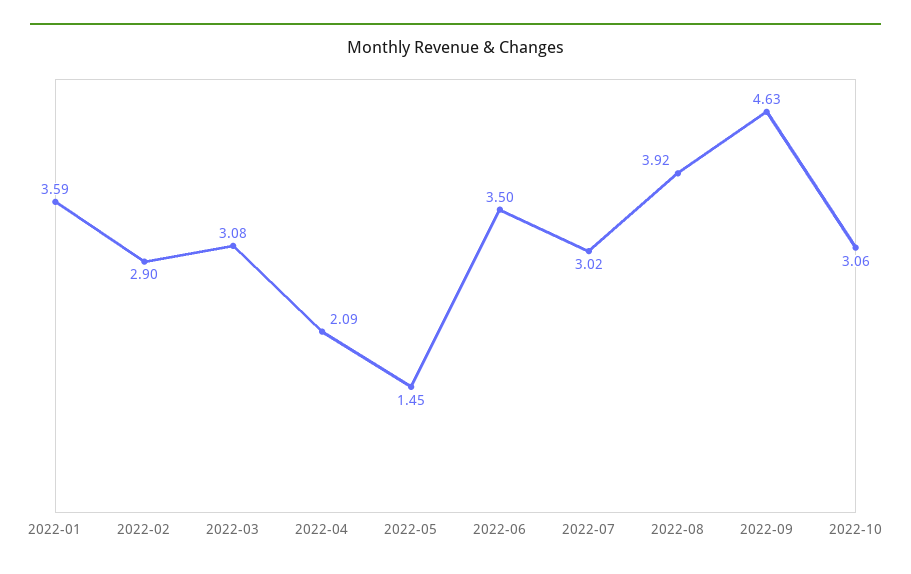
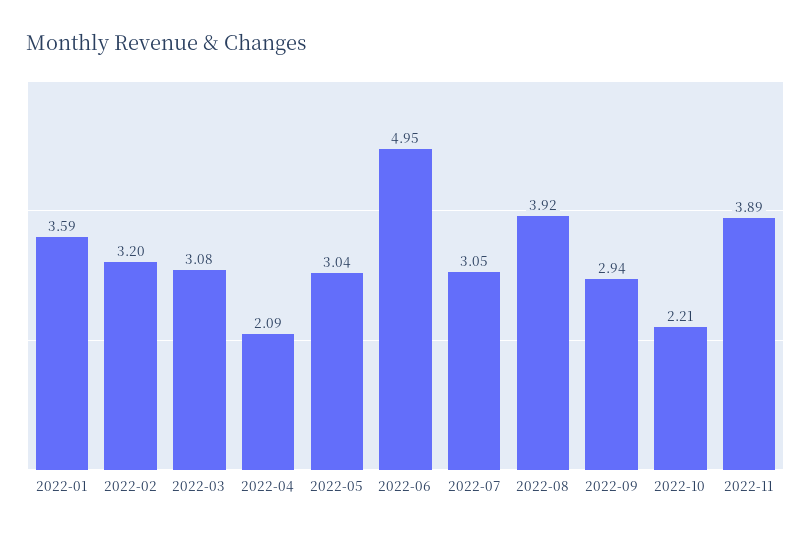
2022-02: 2.9 -> 3.2
2022-05: 1.45 -> 3.04
2022-06: 3.5 -> 4.95
2022-07: 3.02 -> 3.05
2022-09: 4.63 -> 2.94
2022-10: 3.06 -> 2.21
2022-11: none -> 3.89

